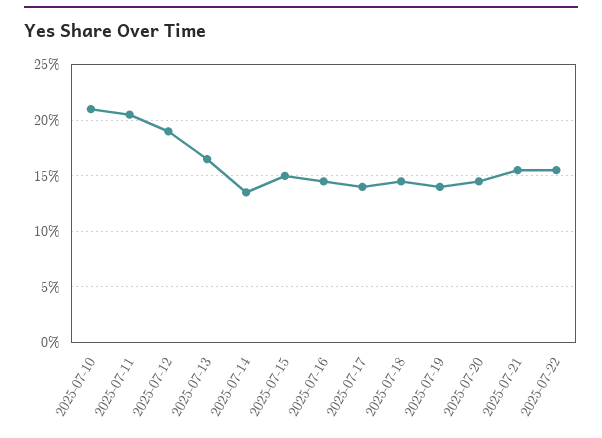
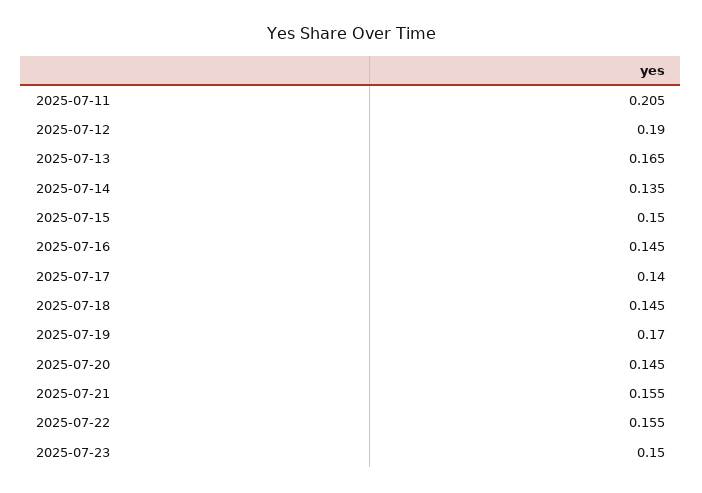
2025-07-10: 0.21 -> none
2025-07-19: 0.14 -> 0.17
2025-07-23: none -> 0.15

